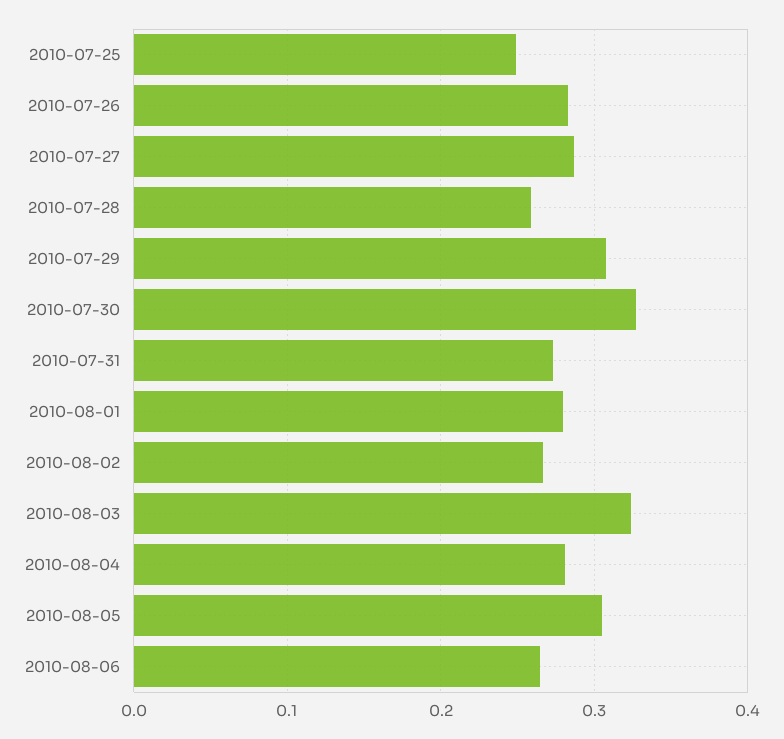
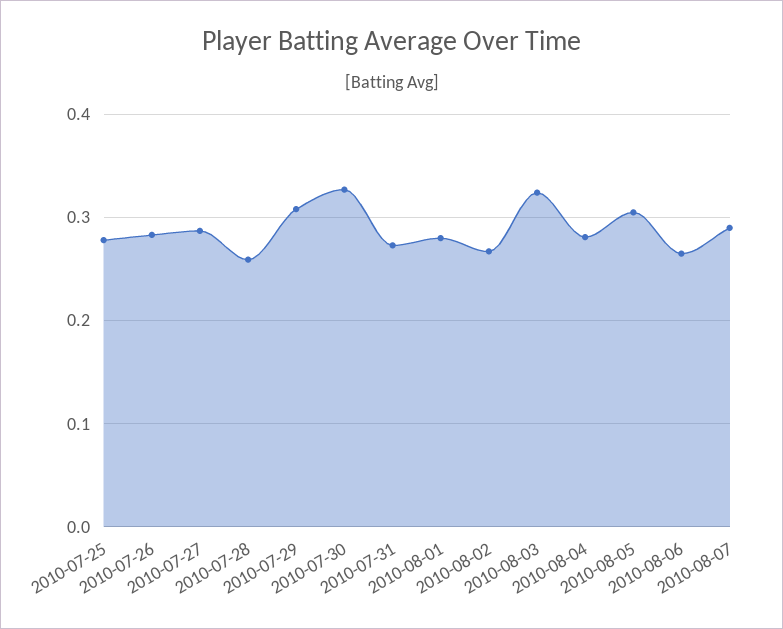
2010-07-25: 0.25 -> 0.28
2010-08-07: none -> 0.29

